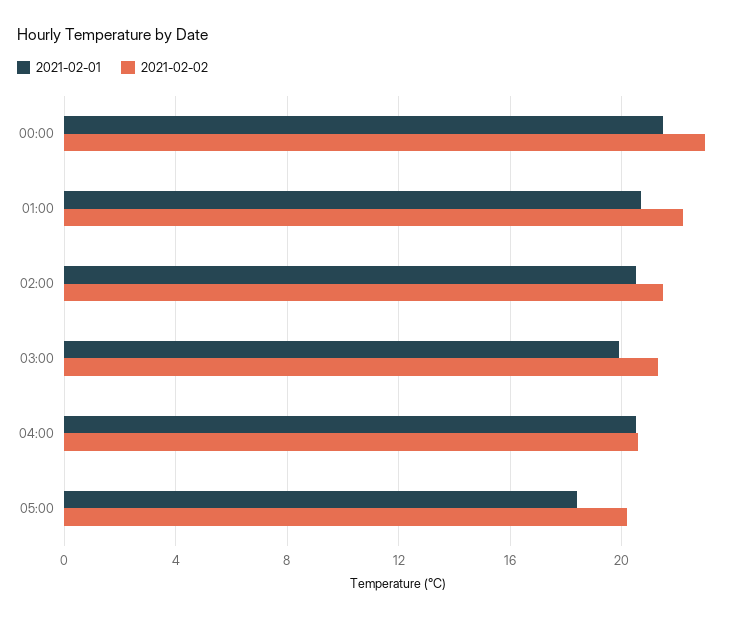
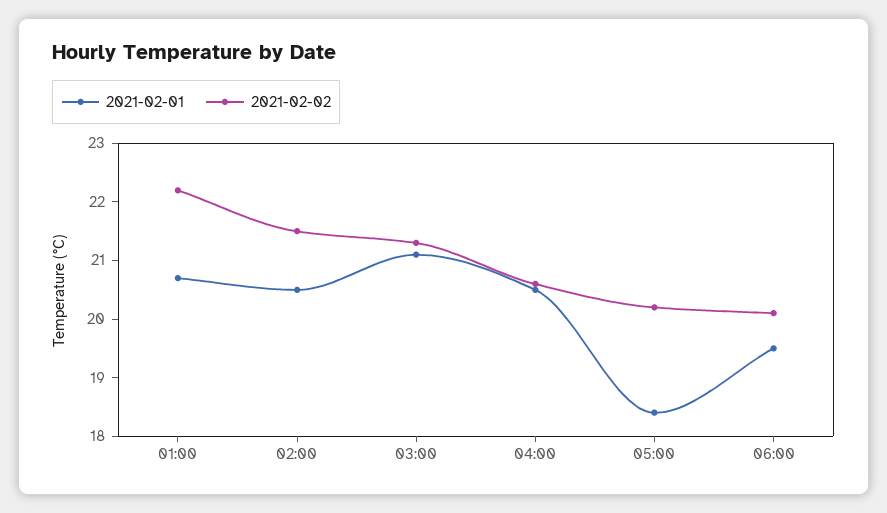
2021-02-01, 00:00: 21.5 -> none
2021-02-02, 00:00: 23 -> none
2021-02-01, 03:00: 20 -> 21
2021-02-01, 06:00: none -> 19.5
2021-02-02, 06:00: none -> 20

